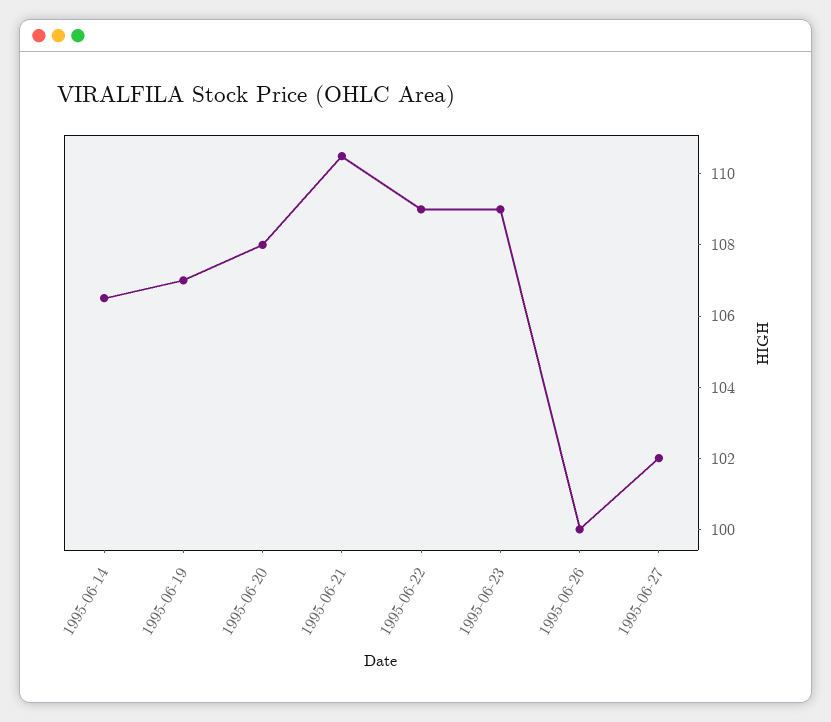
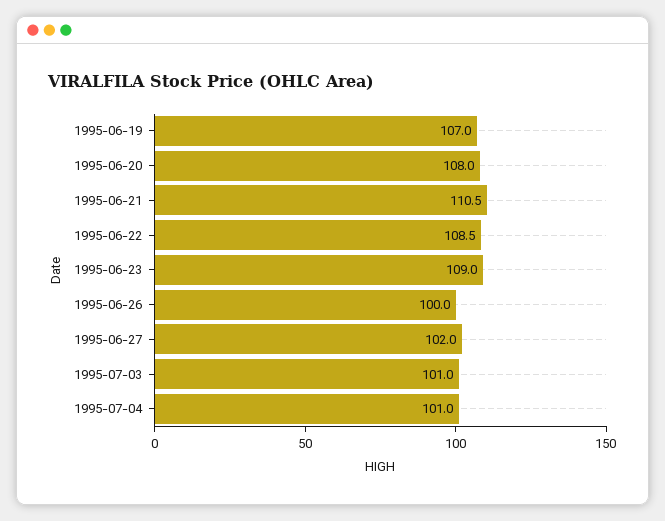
1995-06-14: 106.5 -> none
1995-06-22: 109 -> 108.5
1995-07-03: none -> 101
1995-07-04: none -> 101

